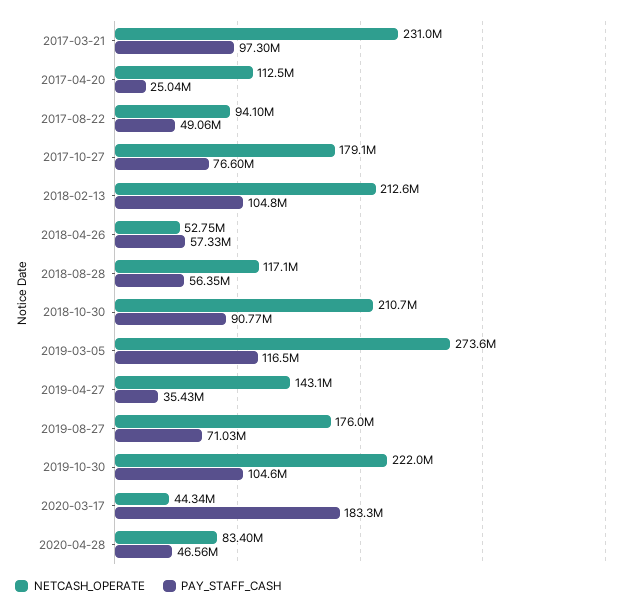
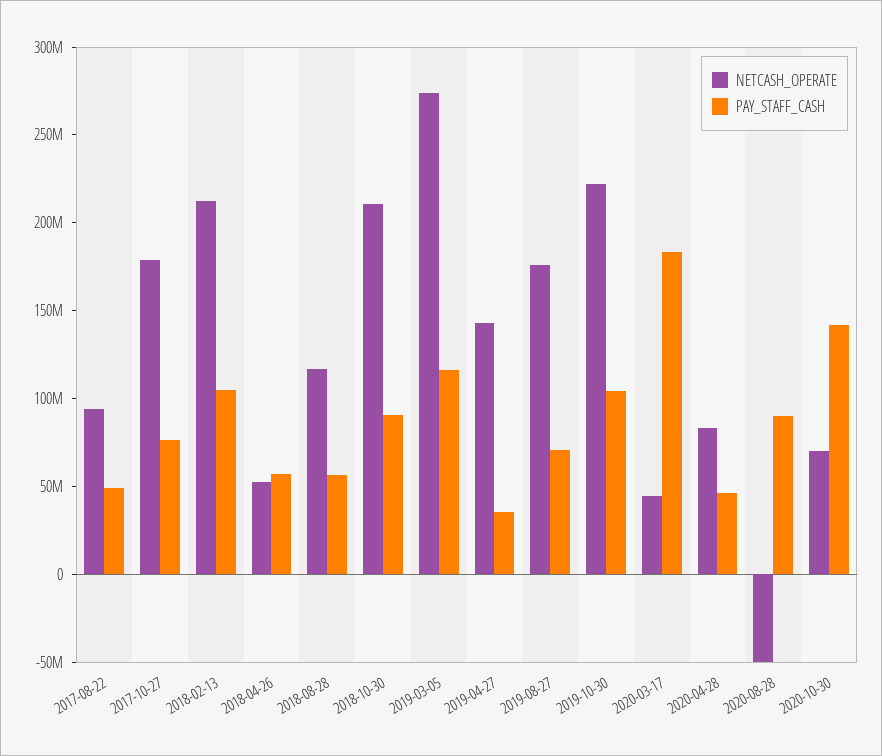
NETCASH_OPERATE, 2017-03-21: 231000000 -> none
PAY_STAFF_CASH, 2017-03-21: 97300000 -> none
NETCASH_OPERATE, 2017-04-20: 112500000 -> none
PAY_STAFF_CASH, 2017-04-20: 25040000 -> none
NETCASH_OPERATE, 2020-08-28: none -> -50000000
PAY_STAFF_CASH, 2020-08-28: none -> 90000000
NETCASH_OPERATE, 2020-10-30: none -> 70000000
PAY_STAFF_CASH, 2020-10-30: none -> 140000000

